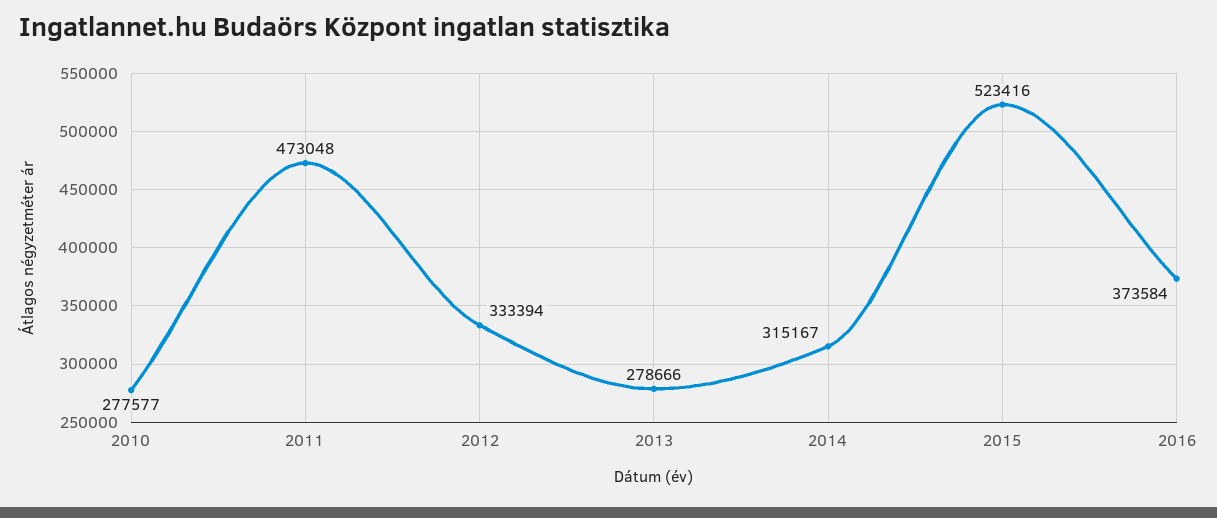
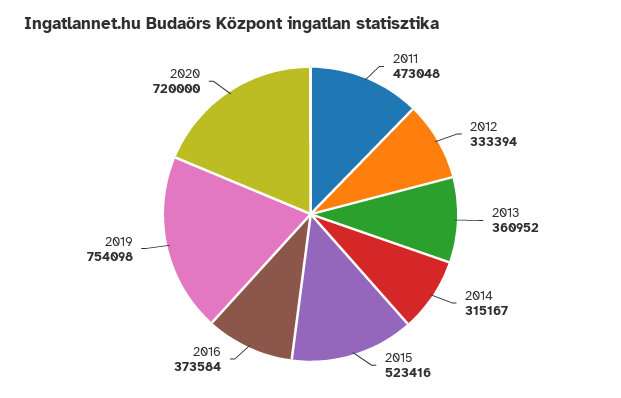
2010: 277577 -> none
2013: 278666 -> 360952
2019: none -> 754098
2020: none -> 720000

